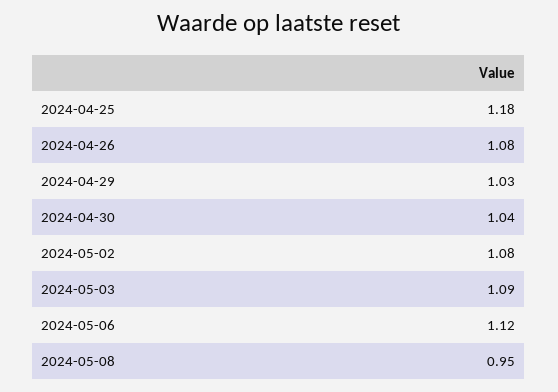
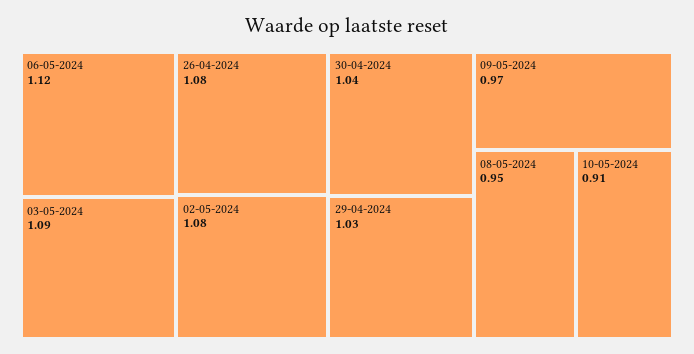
2024-04-25: 1.18 -> none
09-05-2024: none -> 0.97
10-05-2024: none -> 0.91

